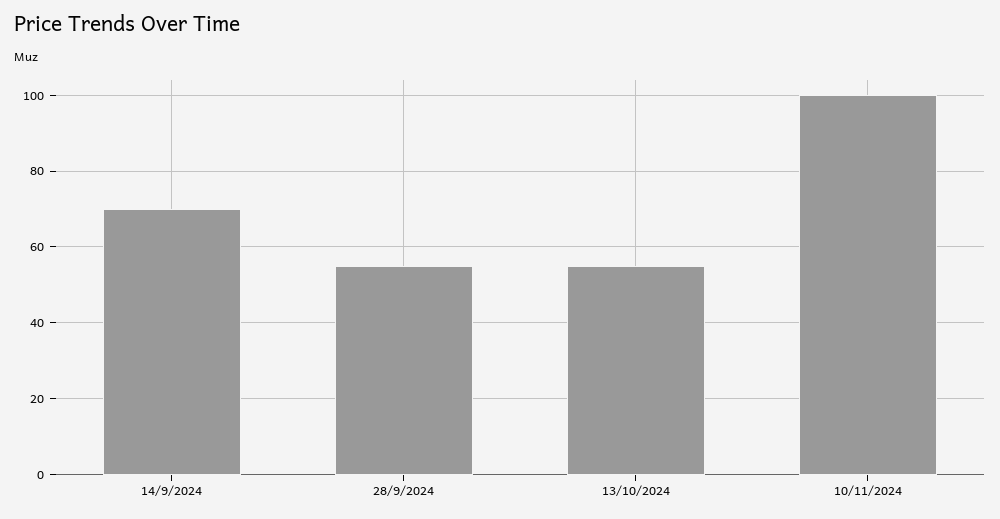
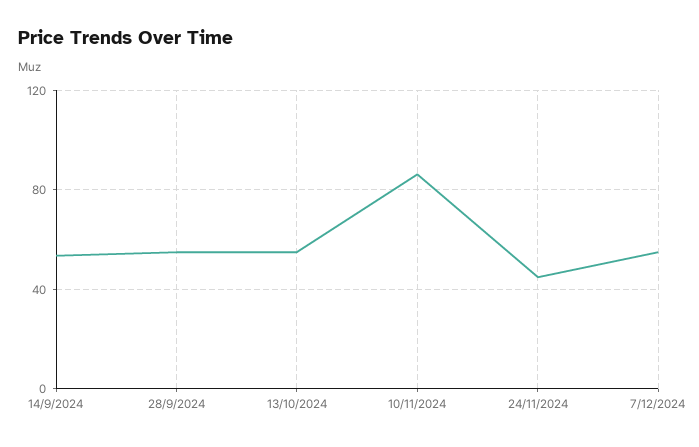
14/9/2024: 70 -> 55
10/11/2024: 100 -> 85
24/11/2024: none -> 45
7/12/2024: none -> 55

